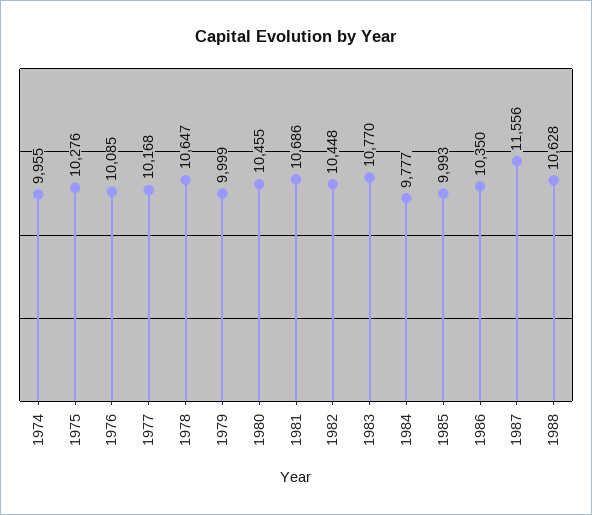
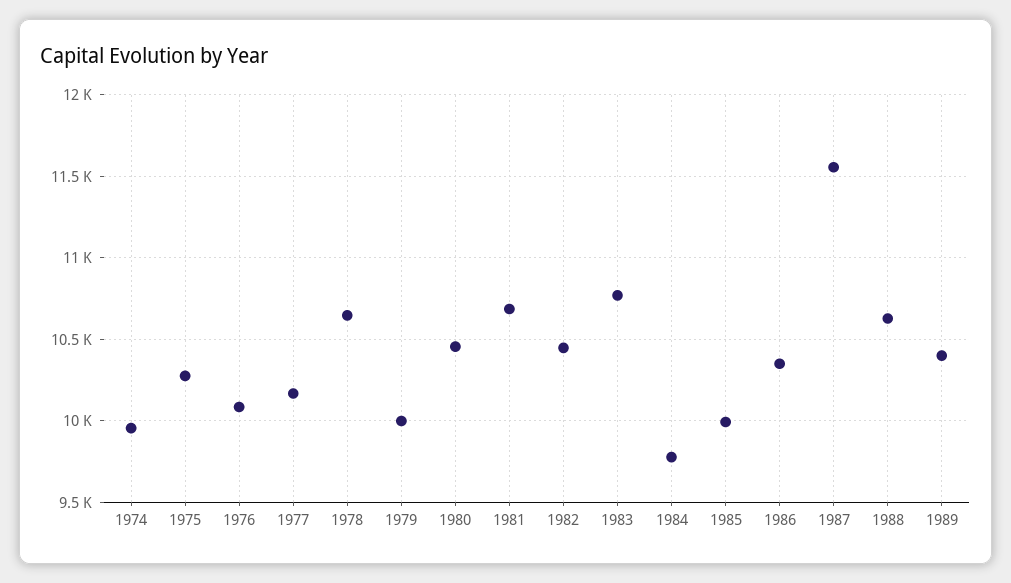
1989: none -> 10400

